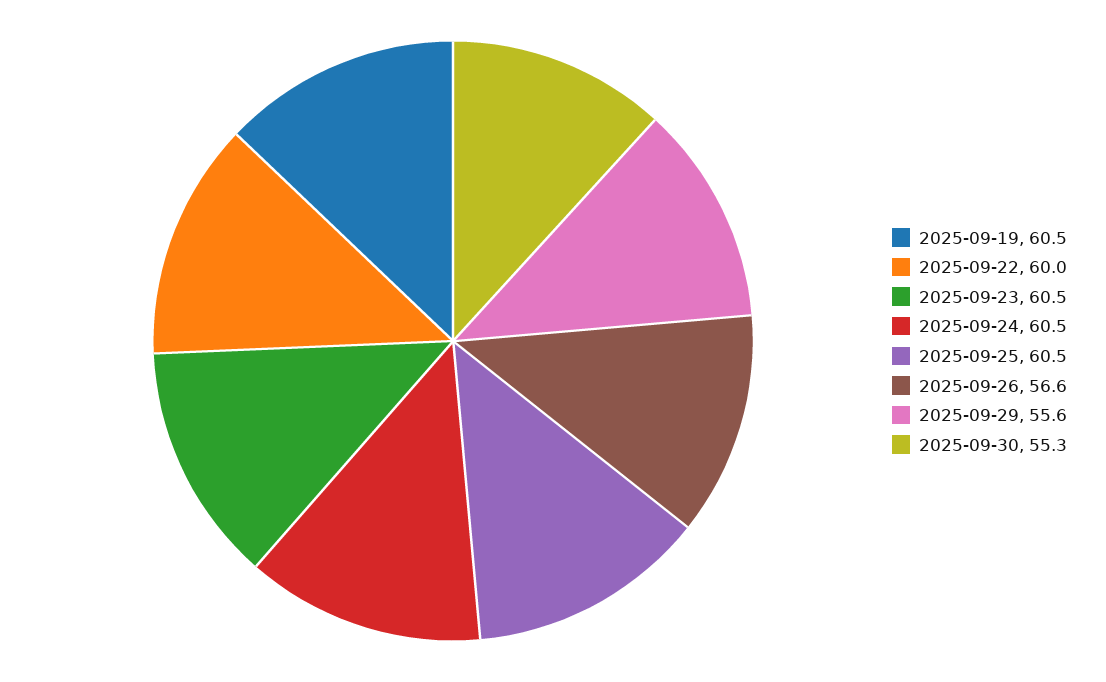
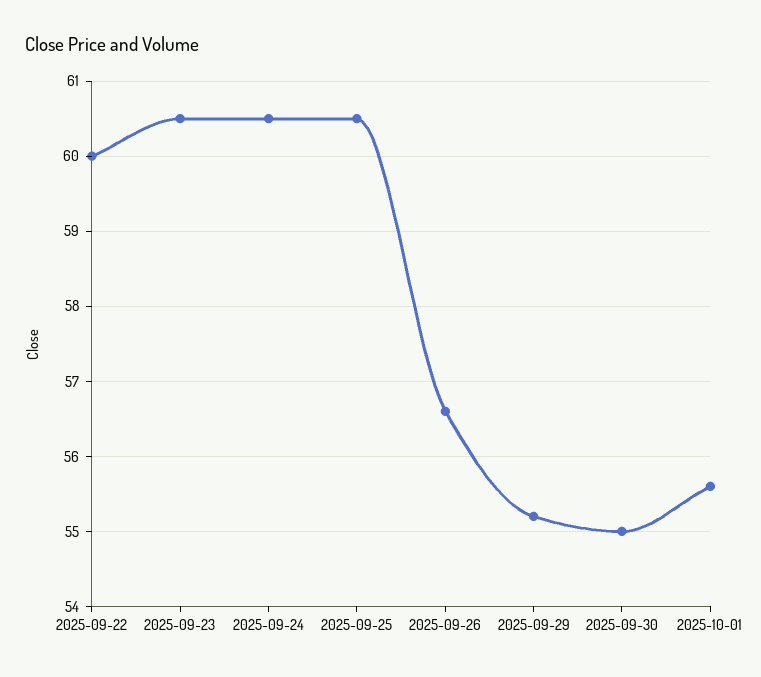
2025-09-19: 60.5 -> none
2025-09-29: 55.6 -> 55.2
2025-09-30: 55.3 -> 55
2025-10-01: none -> 55.6

